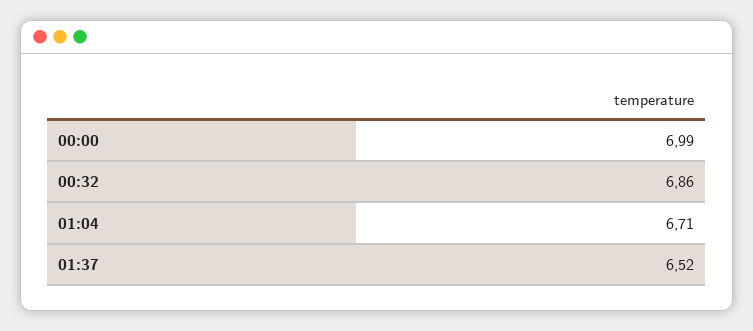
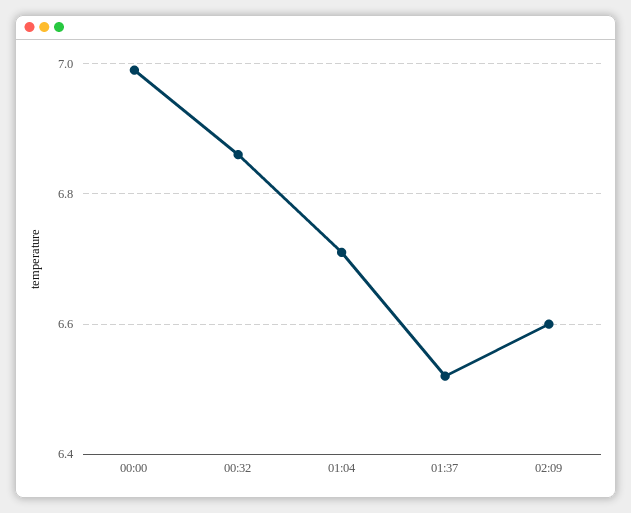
02:09: none -> 6.6

